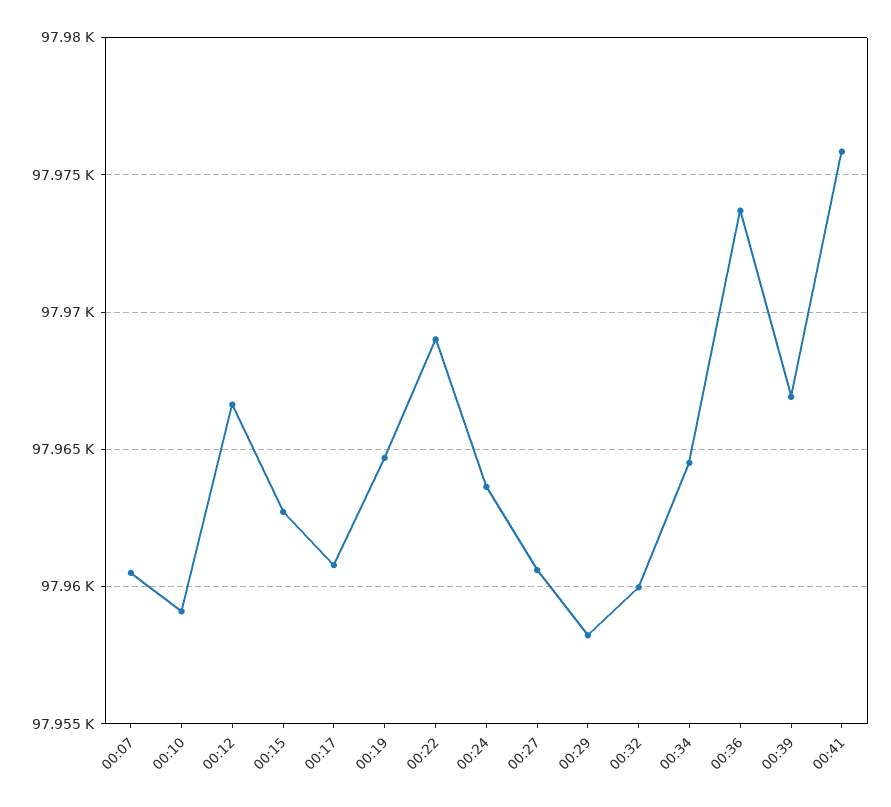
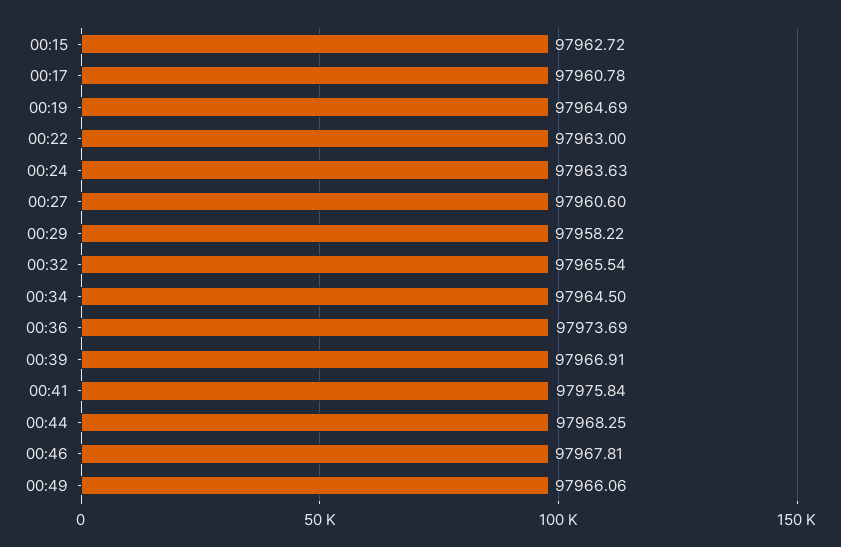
00:07: 97960.5 -> none
00:10: 97959 -> none
00:12: 97966.5 -> none
00:22: 97969 -> 97963
00:32: 97960 -> 97965.54
00:44: none -> 97968.25
00:46: none -> 97967.81
00:49: none -> 97966.06

